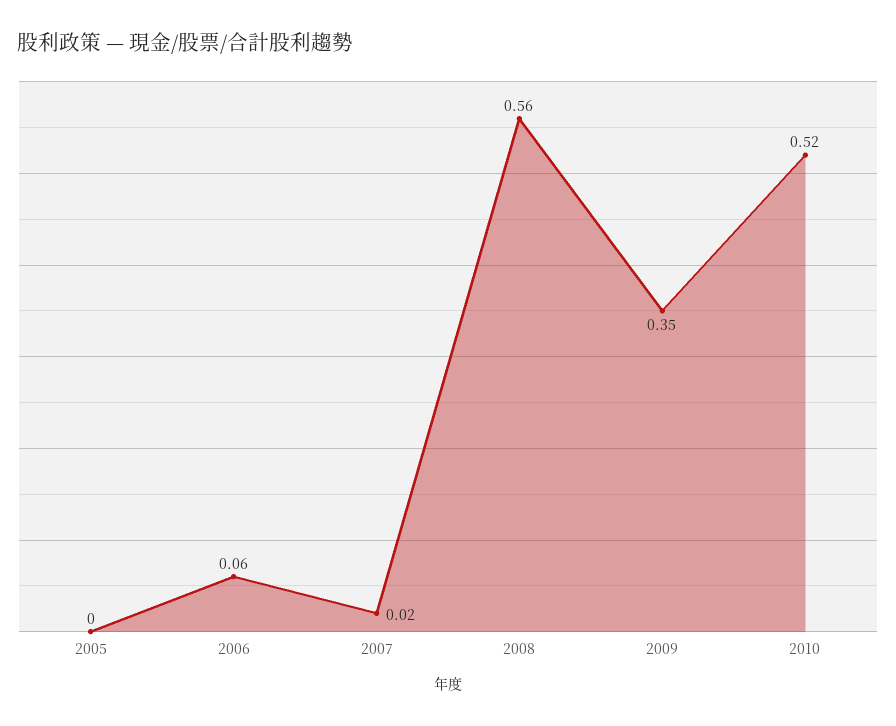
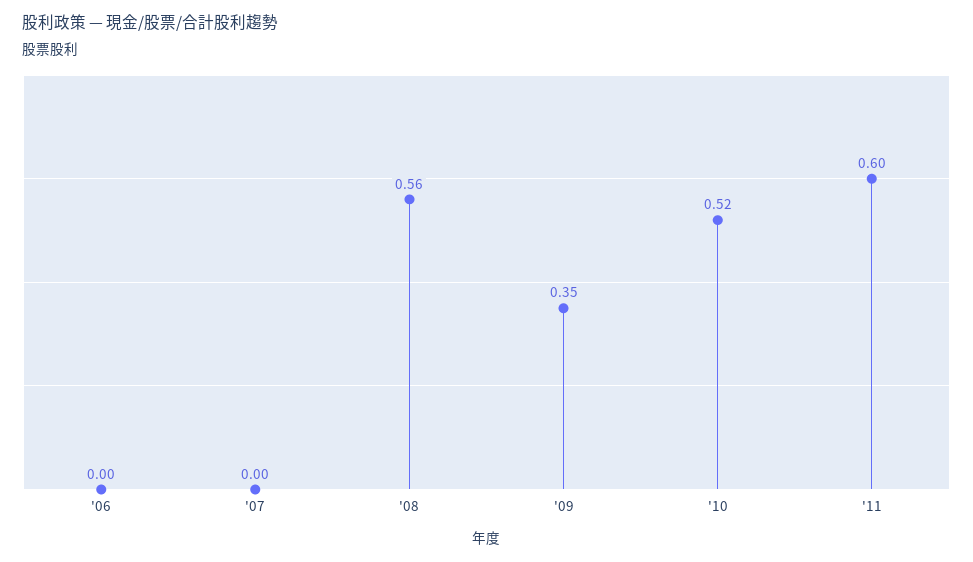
2005: 0 -> none
2006: 0.06 -> 0
2007: 0.02 -> 0
'11: none -> 0.6

